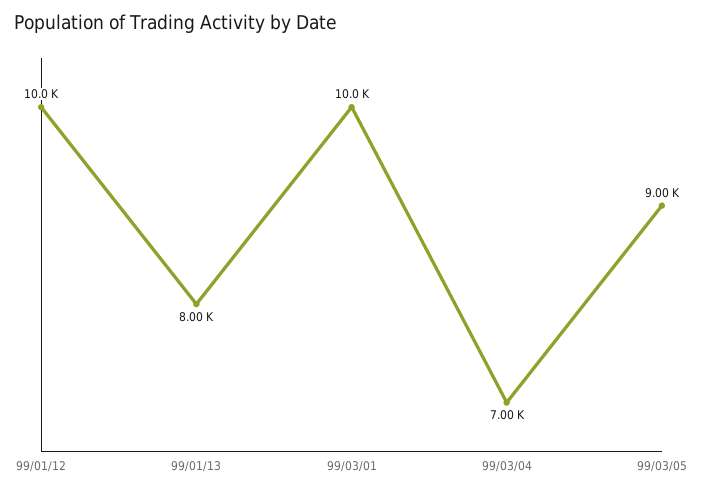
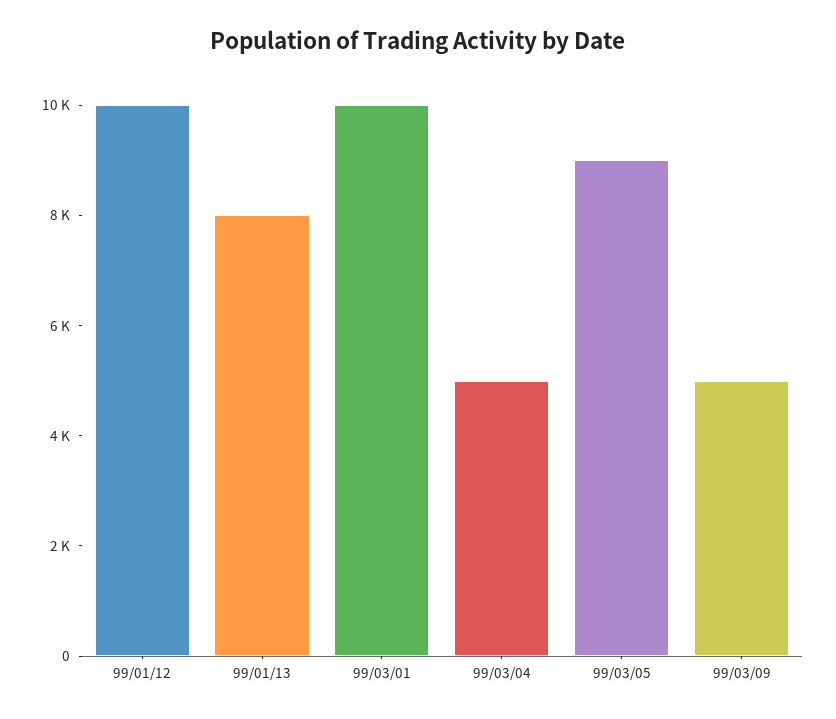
99/03/04: 7000 -> 5000
99/03/09: none -> 5000

